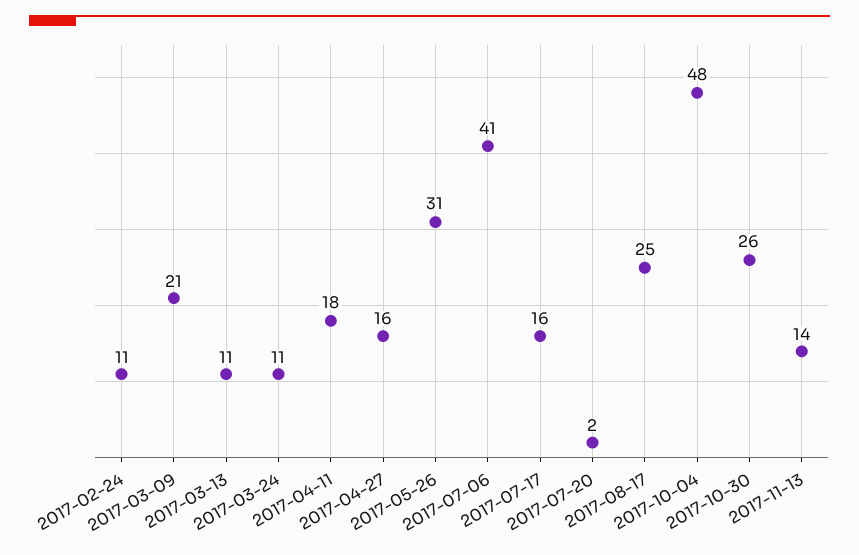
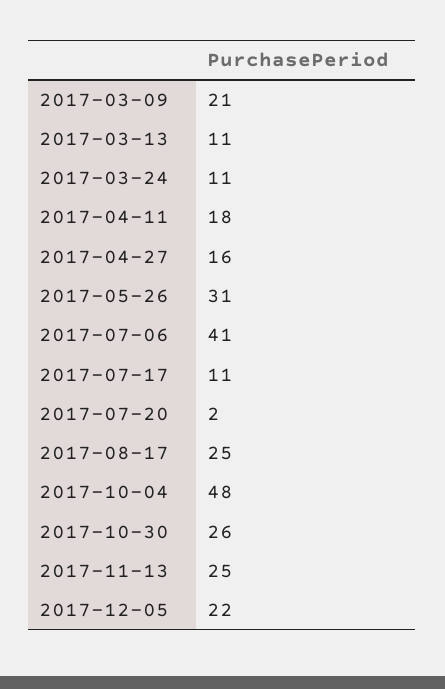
2017-02-24: 11 -> none
2017-07-17: 16 -> 11
2017-11-13: 14 -> 25
2017-12-05: none -> 22

